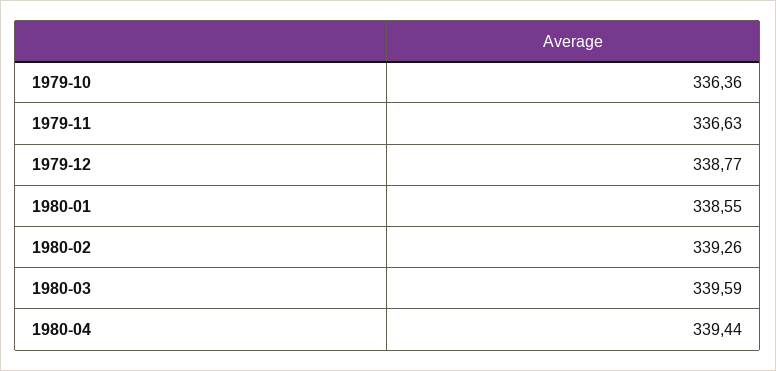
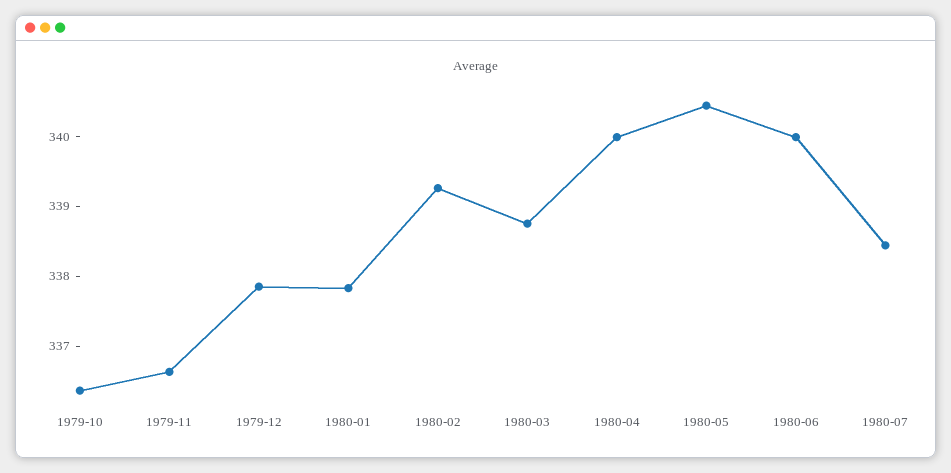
1979-12: 338.77 -> 337.8
1980-01: 338.55 -> 337.8
1980-03: 339.59 -> 338.8
1980-04: 339.44 -> 340
1980-05: none -> 340.4
1980-06: none -> 340
1980-07: none -> 338.4

